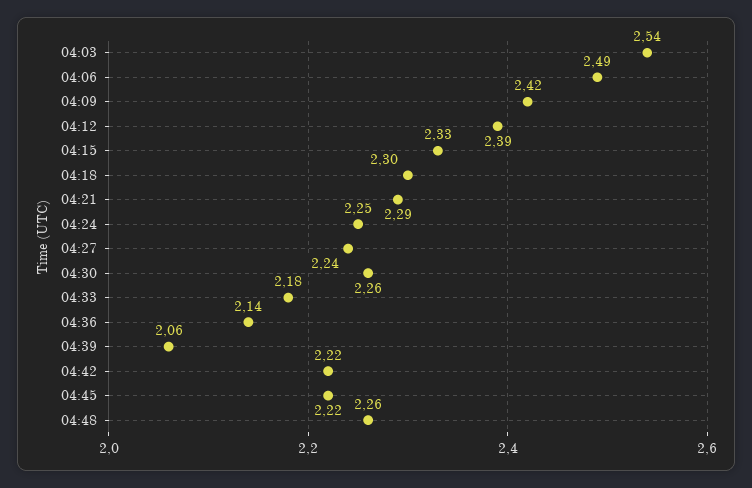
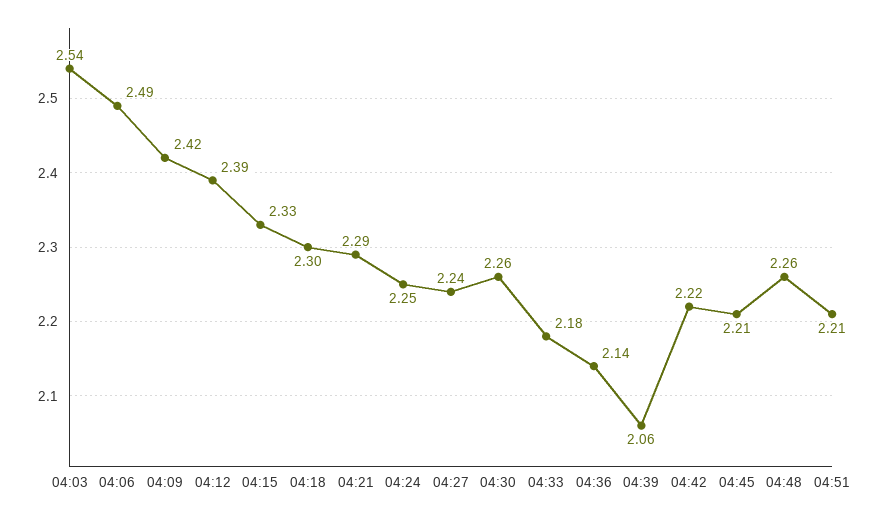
04:45: 2.22 -> 2.21
04:51: none -> 2.21

